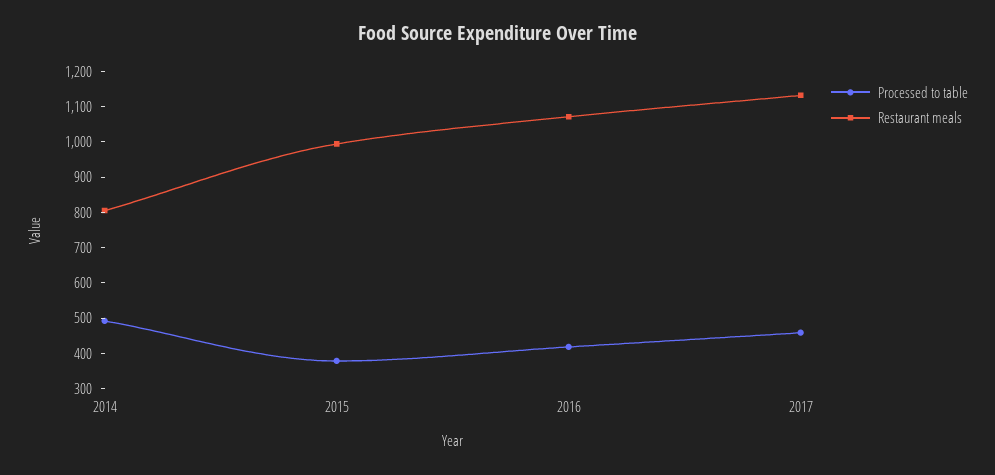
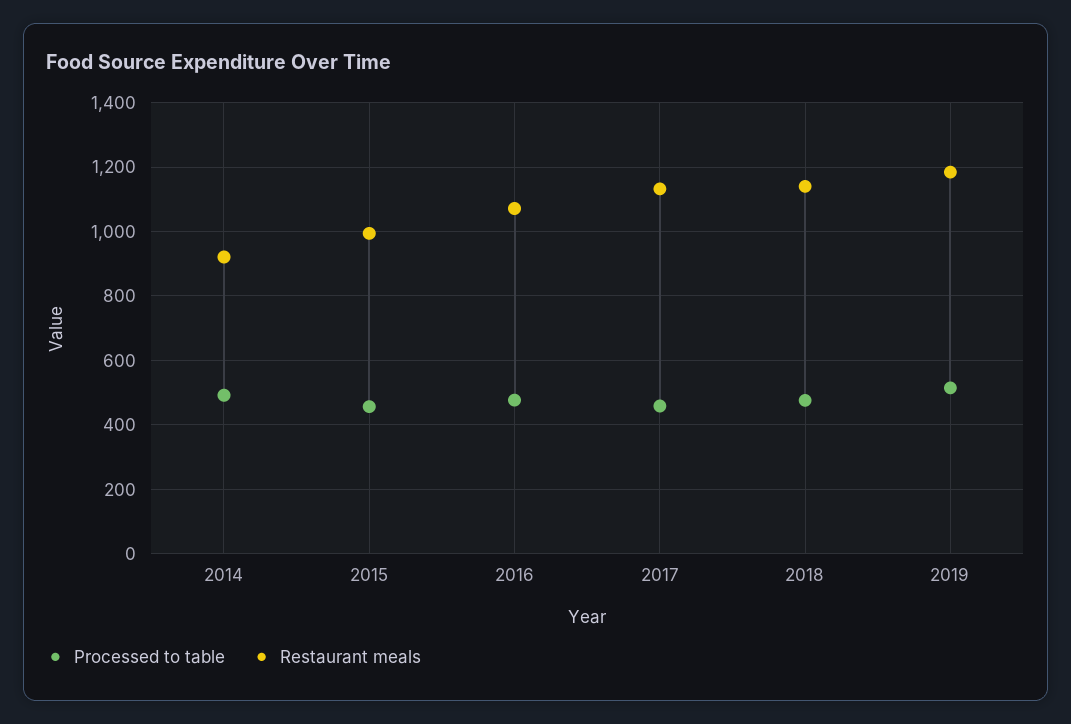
Restaurant meals, 2014: 800 -> 920
Processed to table, 2015: 375 -> 460
Processed to table, 2016: 425 -> 480
Processed to table, 2018: none -> 480
Restaurant meals, 2018: none -> 1140
Processed to table, 2019: none -> 520
Restaurant meals, 2019: none -> 1180

